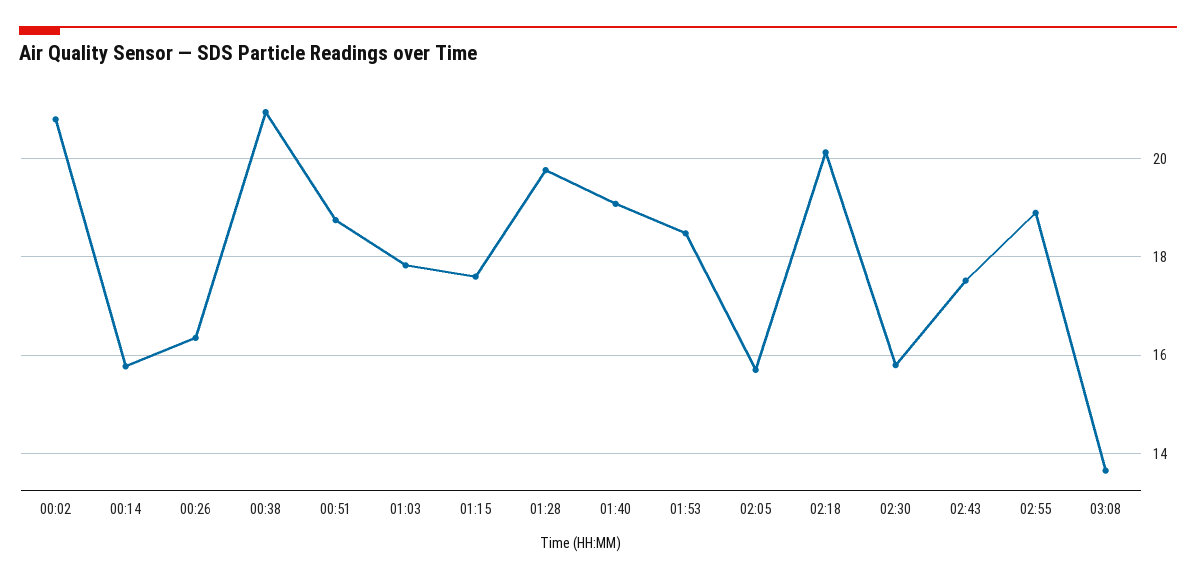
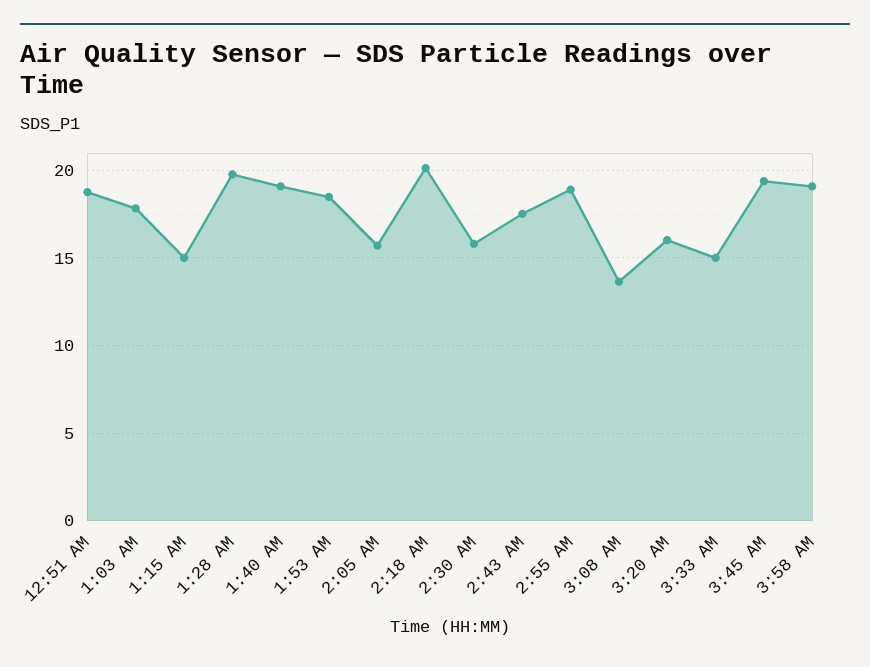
00:02: 20.8 -> none
00:14: 15.8 -> none
00:26: 16.4 -> none
00:38: 21 -> none
01:15: 17.6 -> 15
3:20 AM: none -> 16
3:33 AM: none -> 15
3:45 AM: none -> 19.5
3:58 AM: none -> 19

